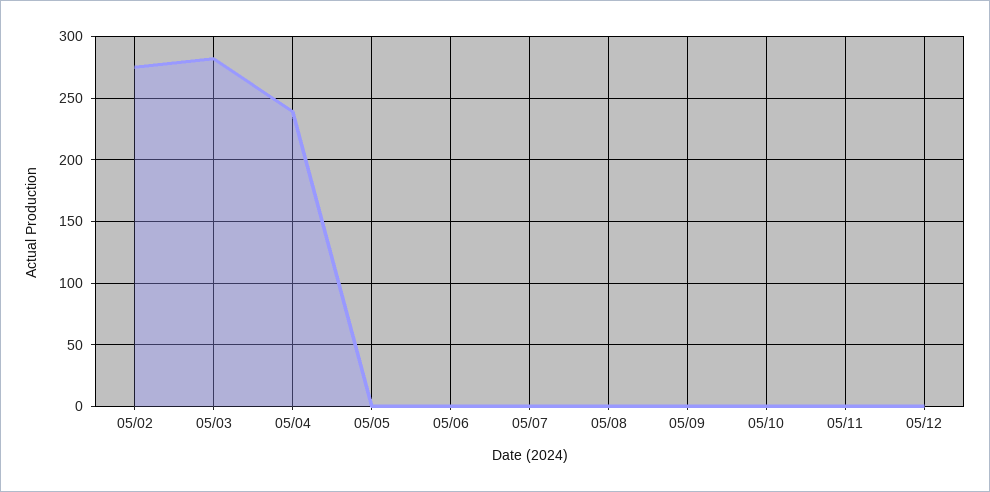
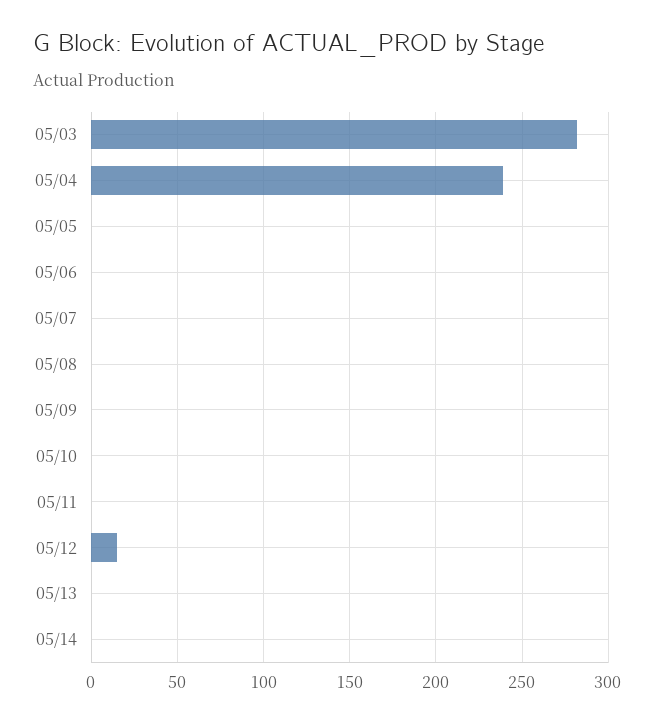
05/02: 275 -> none
05/12: 0 -> 15
05/13: none -> 0
05/14: none -> 0

